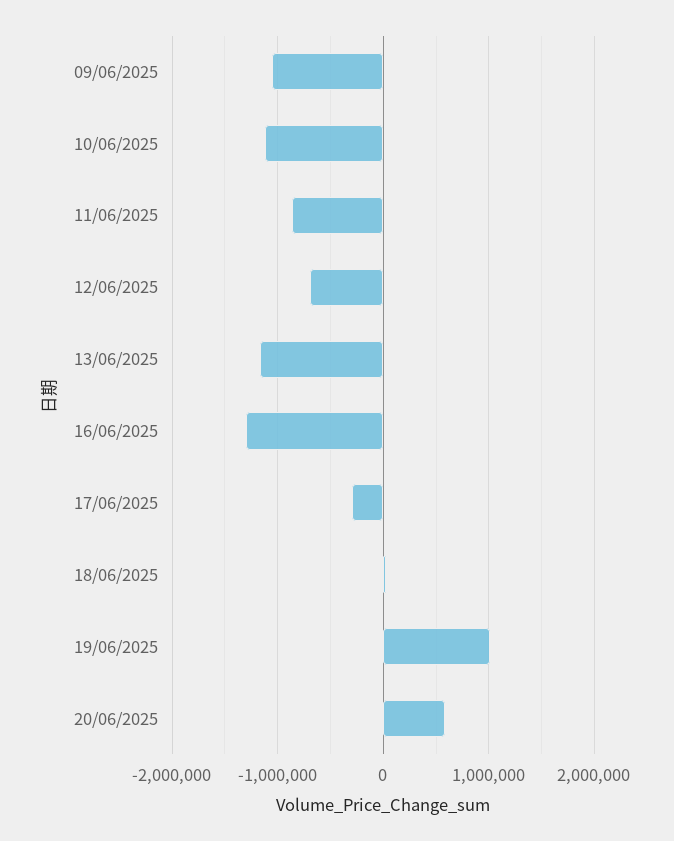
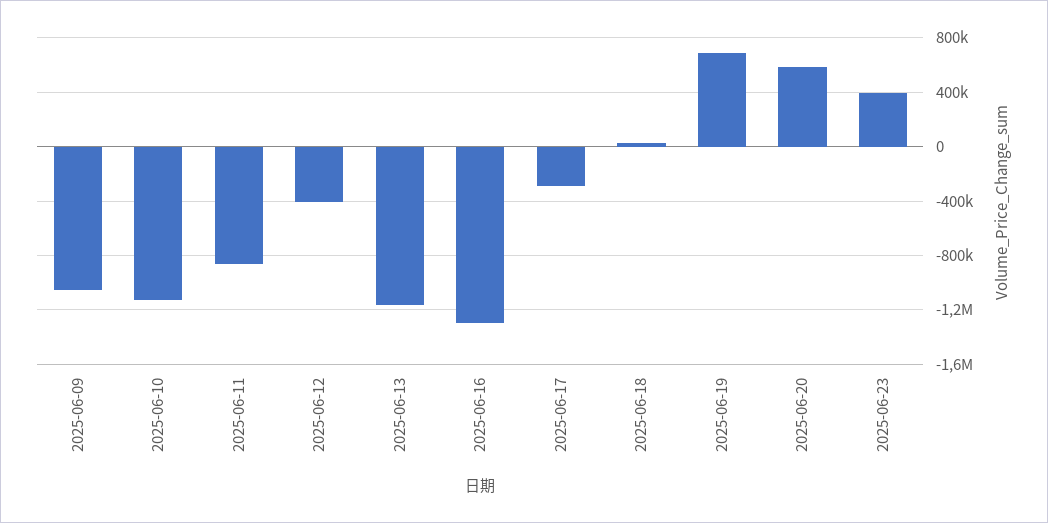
12/06/2025: -700000 -> -400000
19/06/2025: 1000000 -> 700000
2025-06-23: none -> 400000

